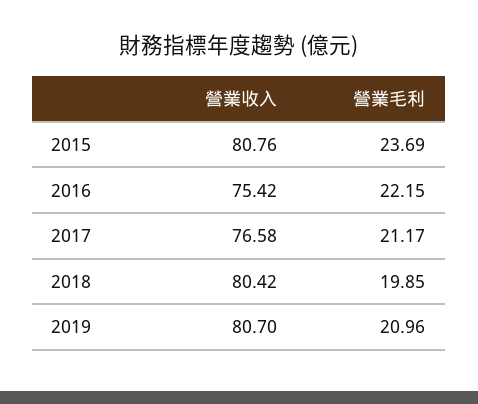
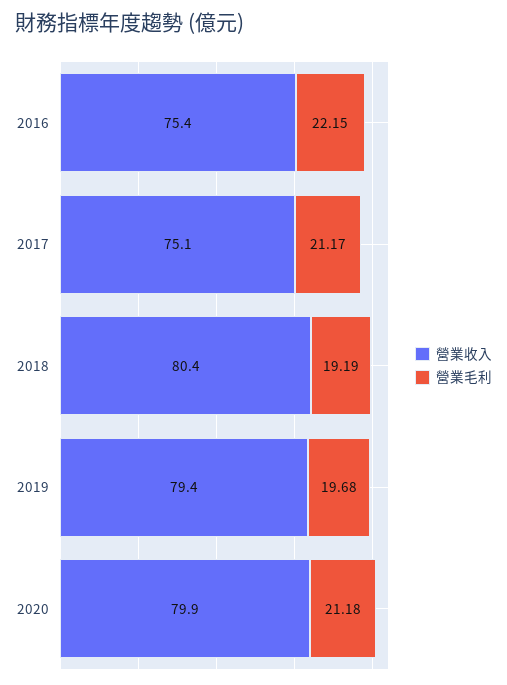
營業收入, 2015: 80.76 -> none
營業毛利, 2015: 23.69 -> none
營業收入, 2017: 76.58 -> 75.1
營業毛利, 2018: 19.85 -> 19.19
營業收入, 2019: 80.7 -> 79.4
營業毛利, 2019: 20.96 -> 19.68
營業收入, 2020: none -> 79.9
營業毛利, 2020: none -> 21.18

